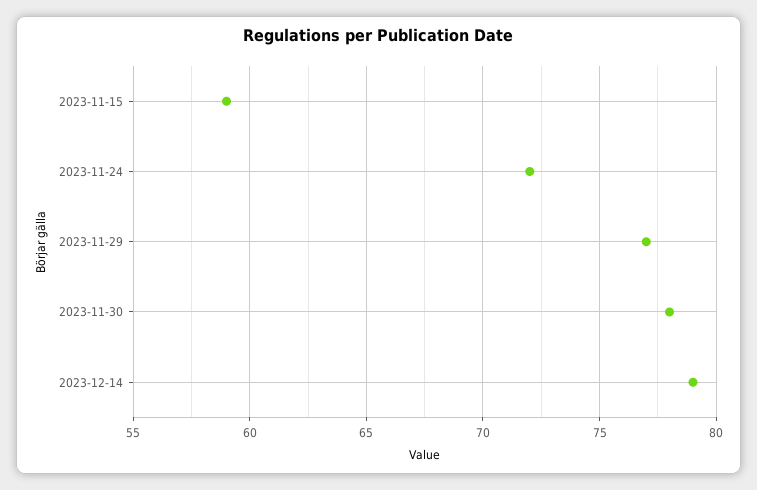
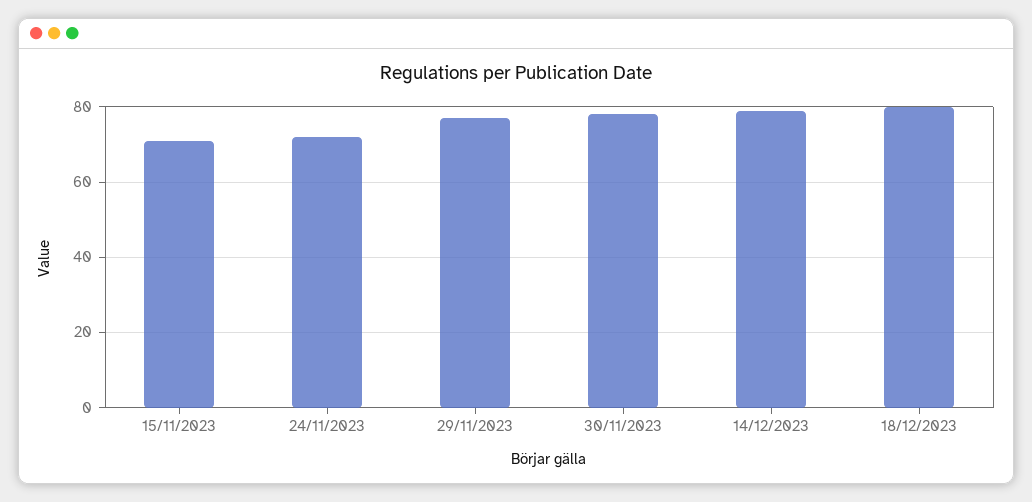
2023-11-15: 59 -> 70
18/12/2023: none -> 80

